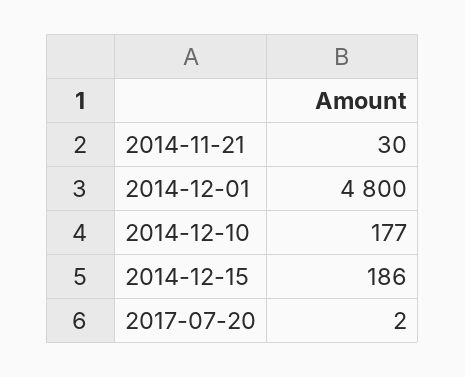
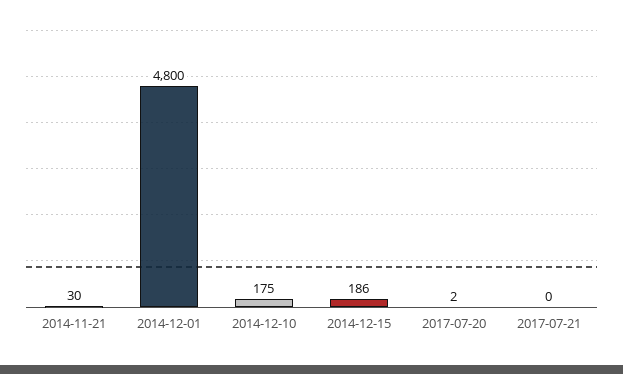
2014-12-10: 177 -> 175
2017-07-21: none -> 0

